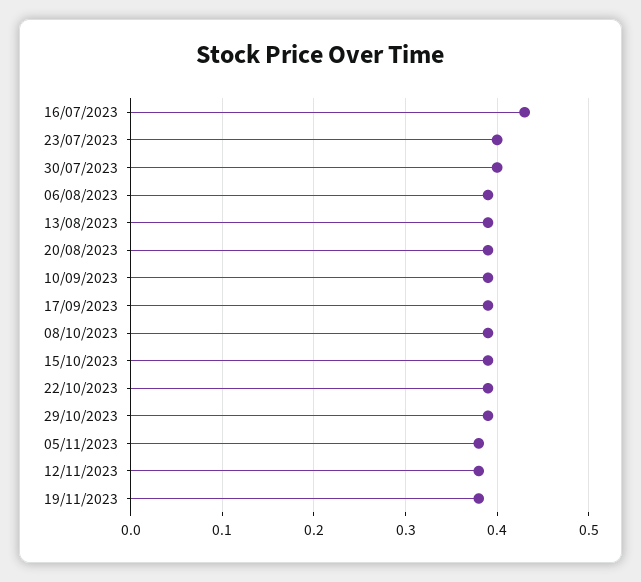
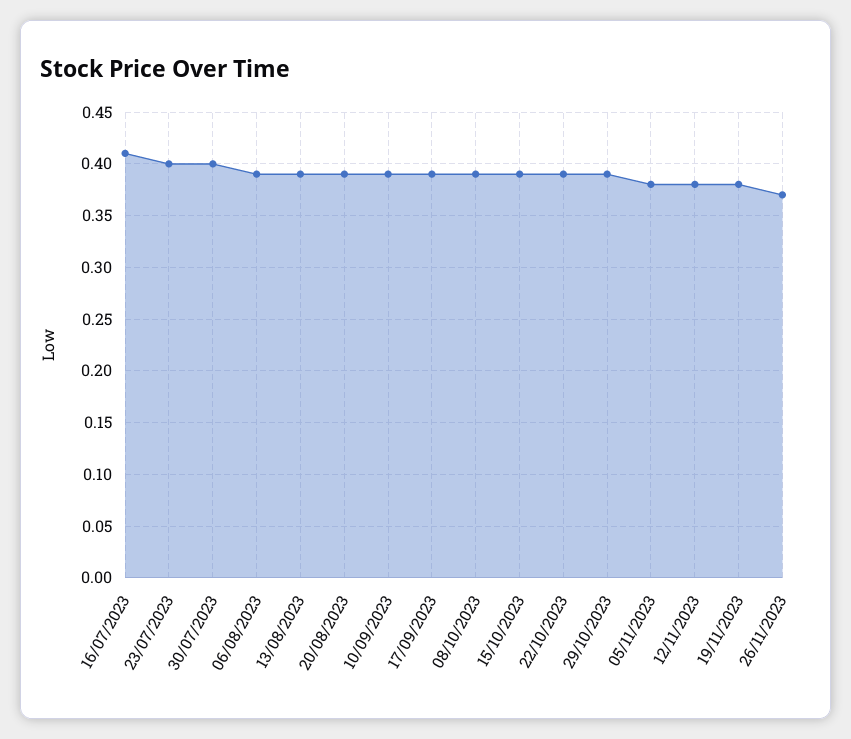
16/07/2023: 0.43 -> 0.41
26/11/2023: none -> 0.37

